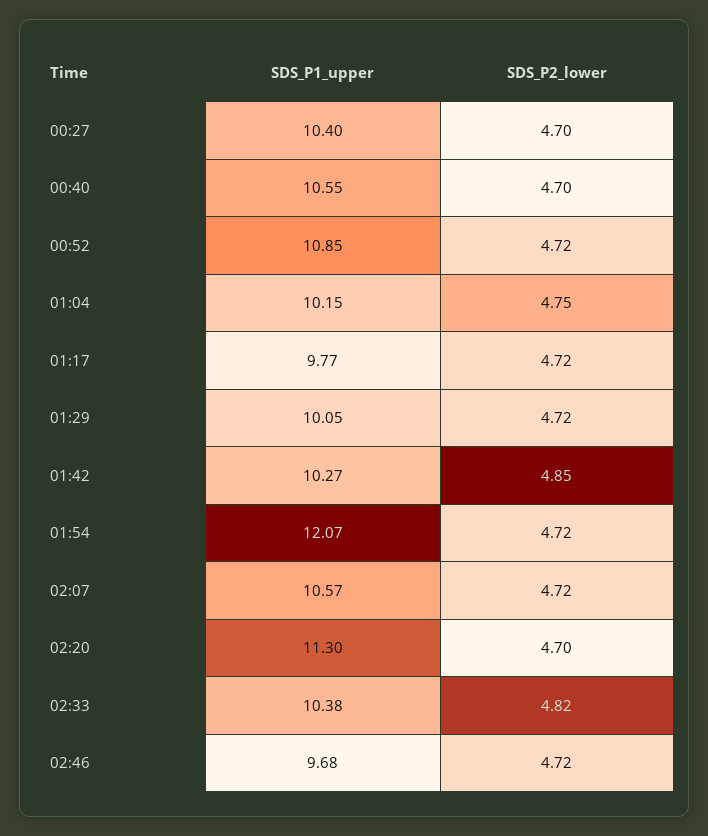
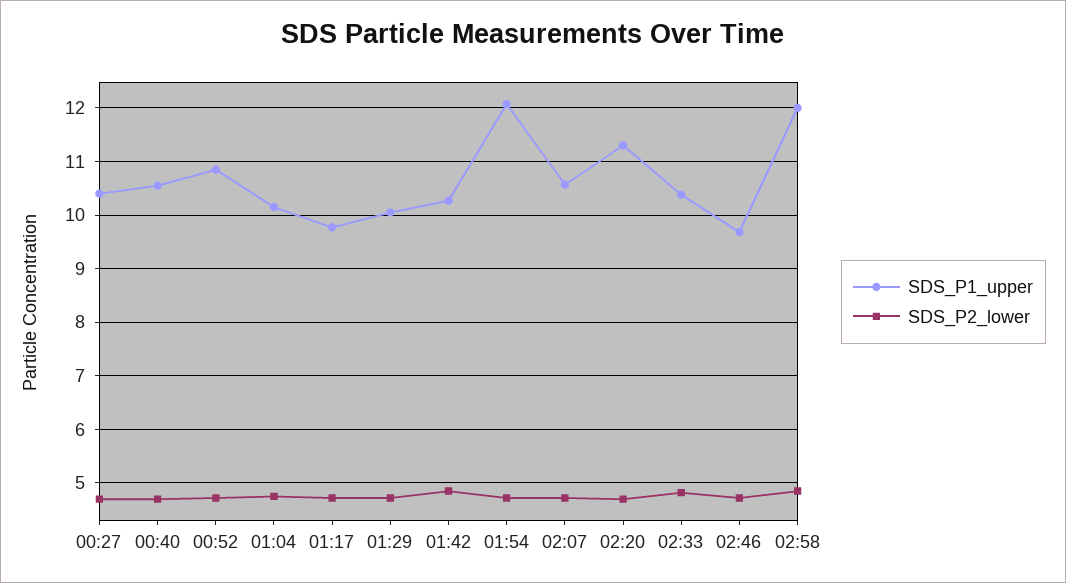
SDS_P1_upper, 02:58: none -> 12
SDS_P2_lower, 02:58: none -> 4.8

